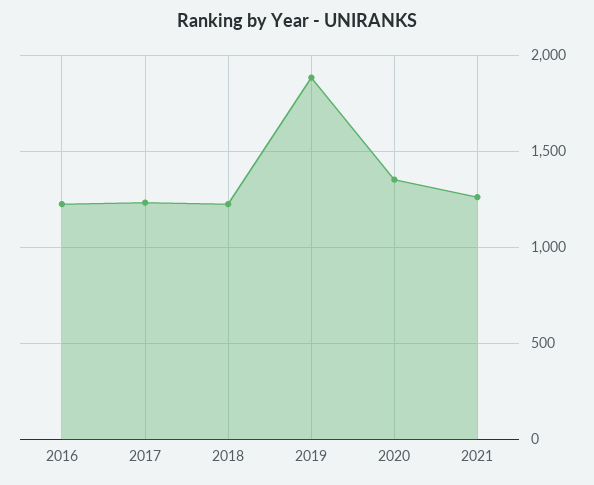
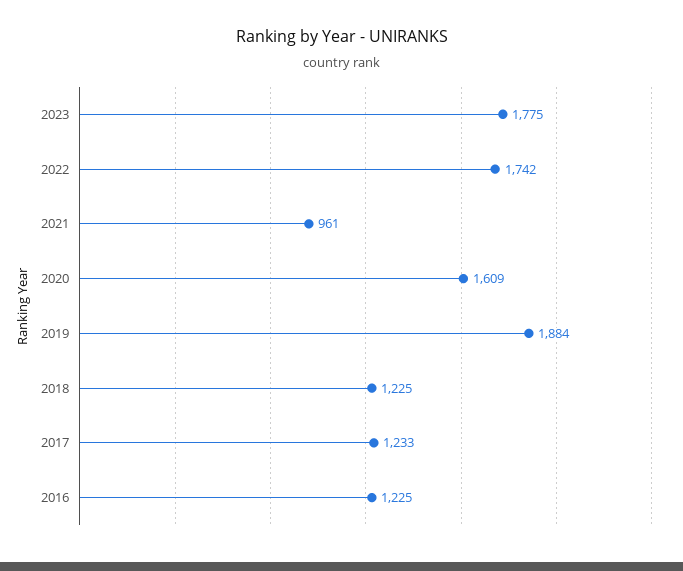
2020: 1350 -> 1609
2021: 1250 -> 961
2023: none -> 1775
2022: none -> 1742

